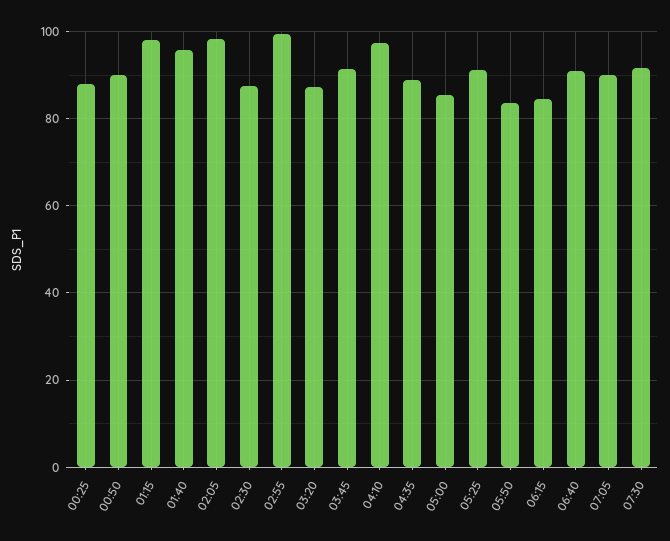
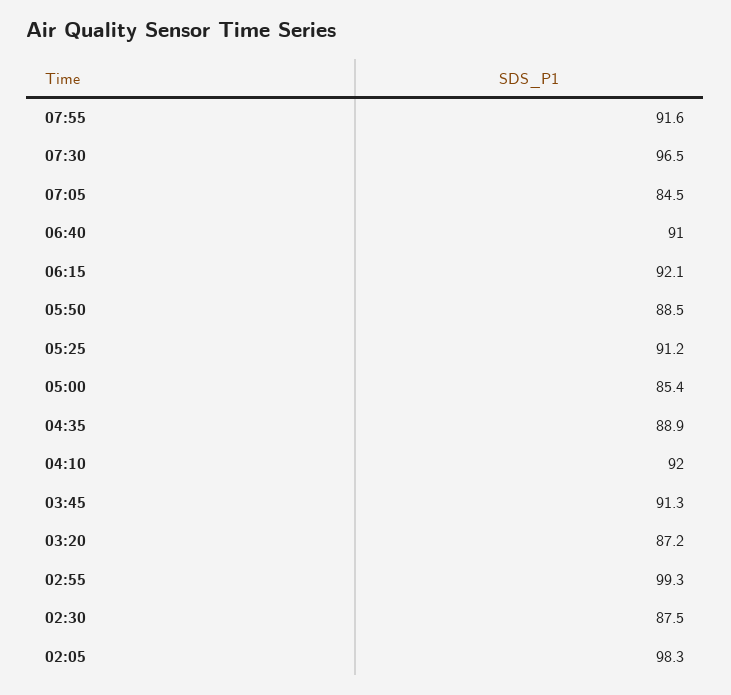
00:25: 88 -> none
00:50: 90 -> none
01:15: 98 -> none
01:40: 96 -> none
04:10: 98 -> 92
05:50: 84 -> 88.5
06:15: 84 -> 92.1
07:05: 90 -> 84.5
07:30: 92 -> 96.5
07:55: none -> 91.6

